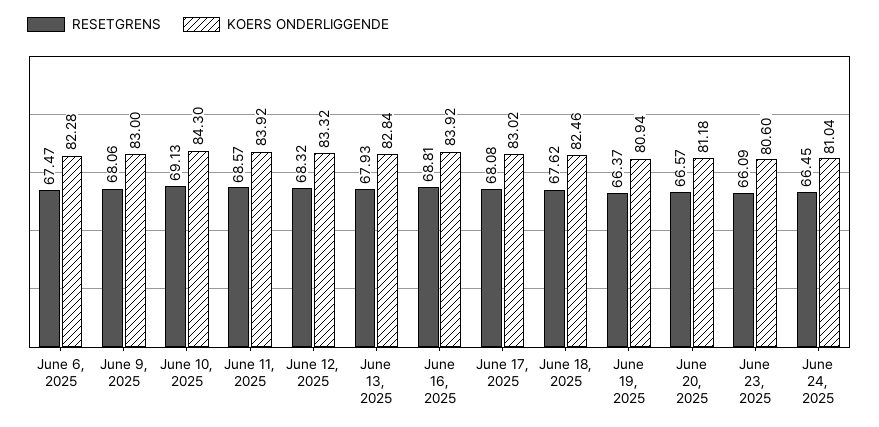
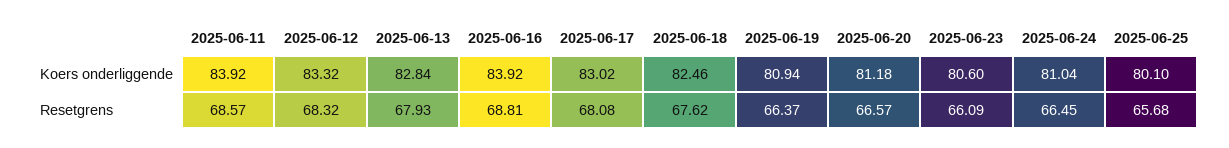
RESETGRENS, June 6, 2025: 67.47 -> none
KOERS ONDERLIGGENDE, June 6, 2025: 82.28 -> none
RESETGRENS, June 9, 2025: 68.06 -> none
KOERS ONDERLIGGENDE, June 9, 2025: 83 -> none
RESETGRENS, June 10, 2025: 69.13 -> none
KOERS ONDERLIGGENDE, June 10, 2025: 84.3 -> none
KOERS ONDERLIGGENDE, 2025-06-25: none -> 80.1
RESETGRENS, 2025-06-25: none -> 65.68

